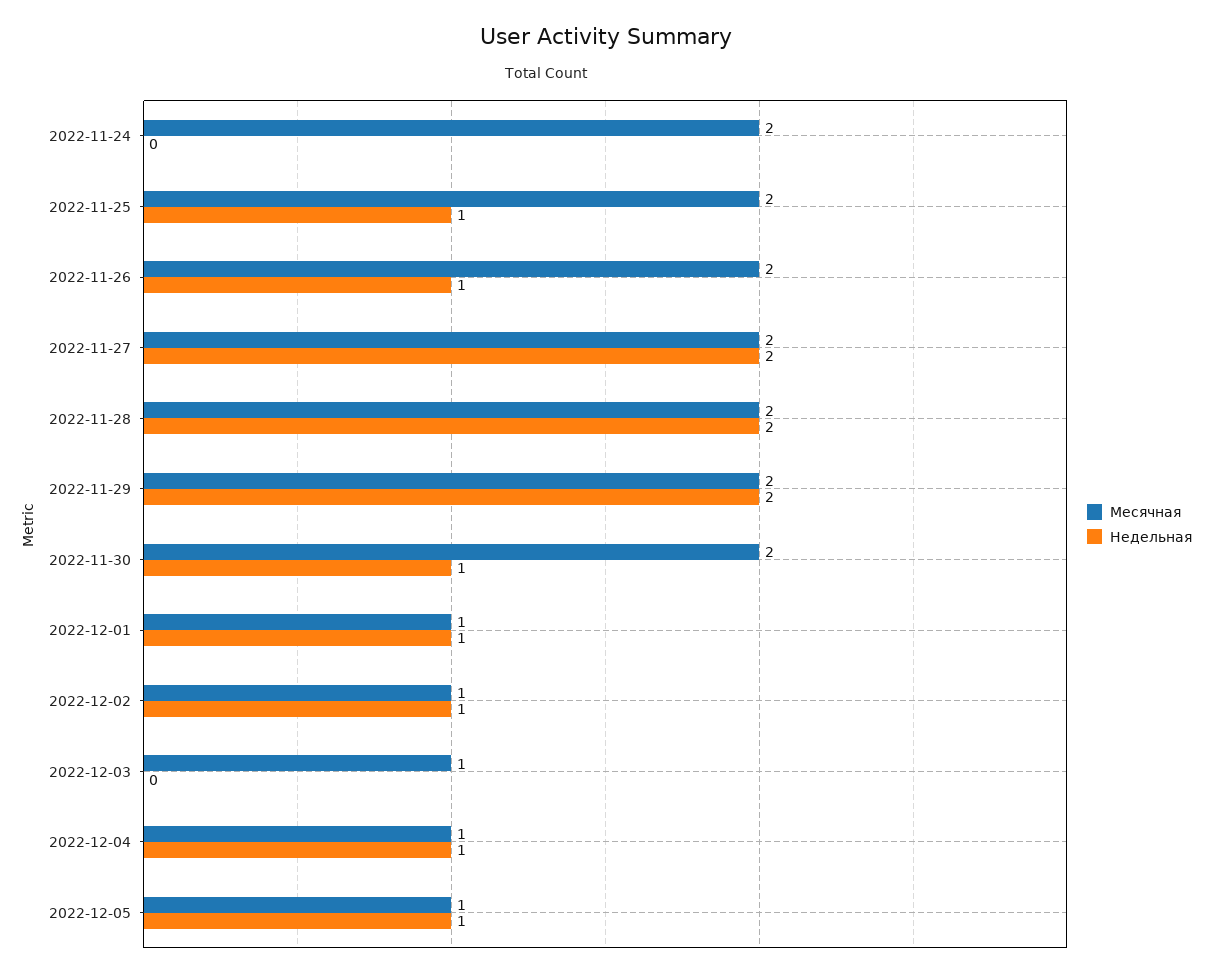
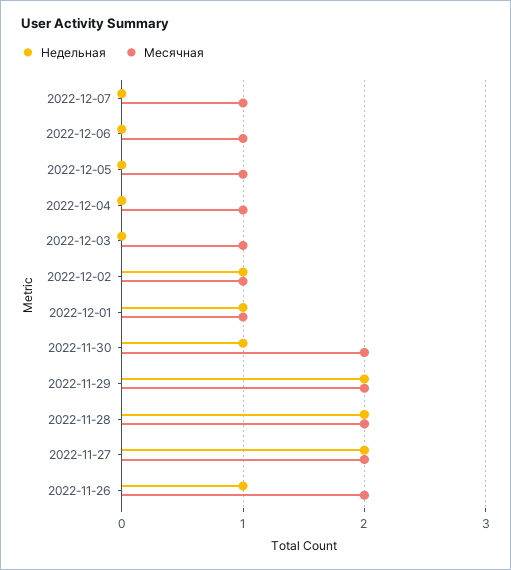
Месячная, 2022-11-24: 2 -> none
Недельная, 2022-11-24: 0 -> none
Месячная, 2022-11-25: 2 -> none
Недельная, 2022-11-25: 1 -> none
Недельная, 2022-12-04: 1 -> 0
Недельная, 2022-12-05: 1 -> 0
Недельная, 2022-12-07: none -> 0
Месячная, 2022-12-07: none -> 1
Недельная, 2022-12-06: none -> 0
Месячная, 2022-12-06: none -> 1

